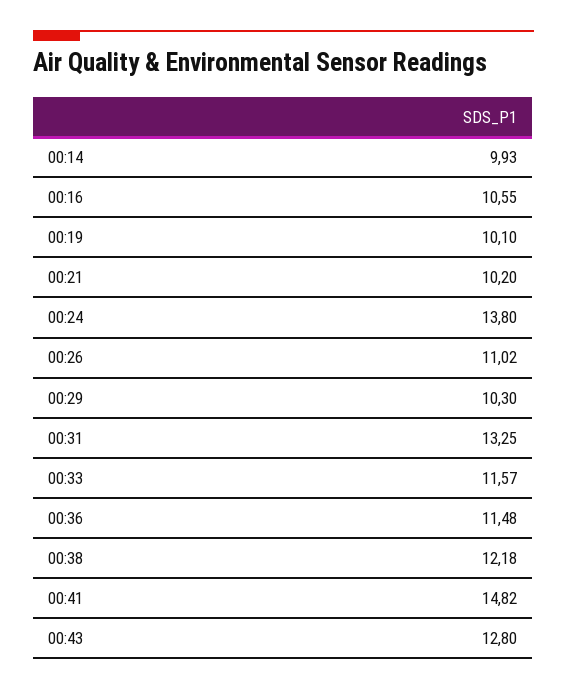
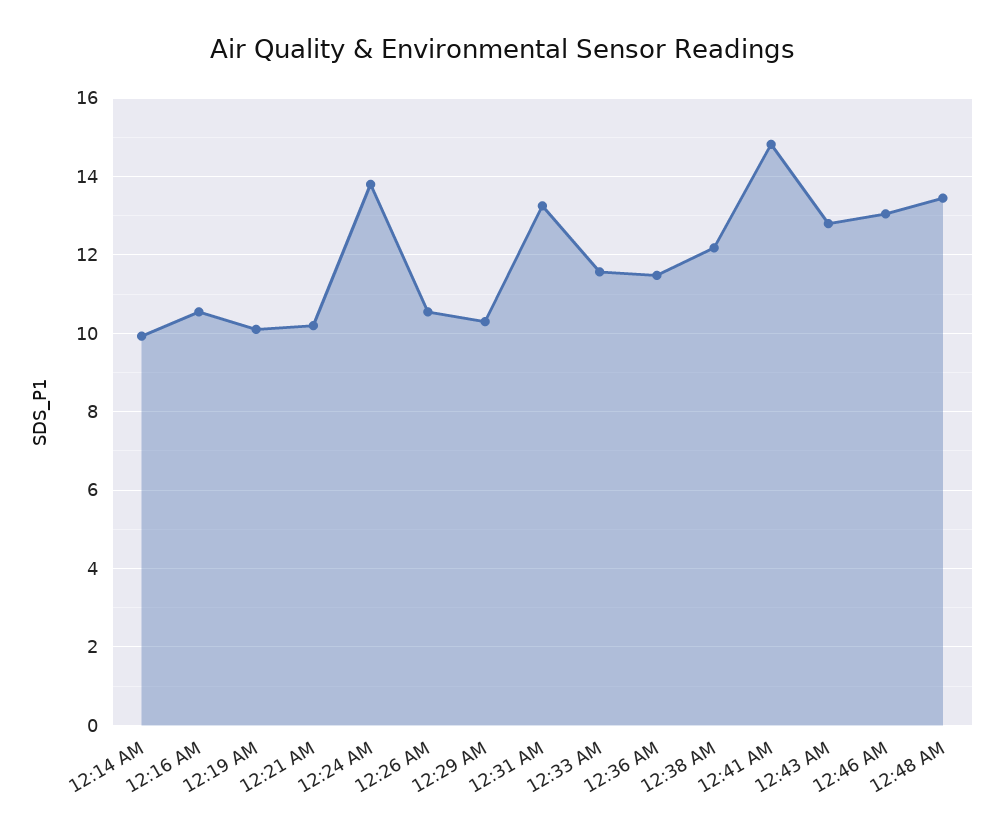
00:26: 11.02 -> 10.6
12:46 AM: none -> 13
12:48 AM: none -> 13.4

